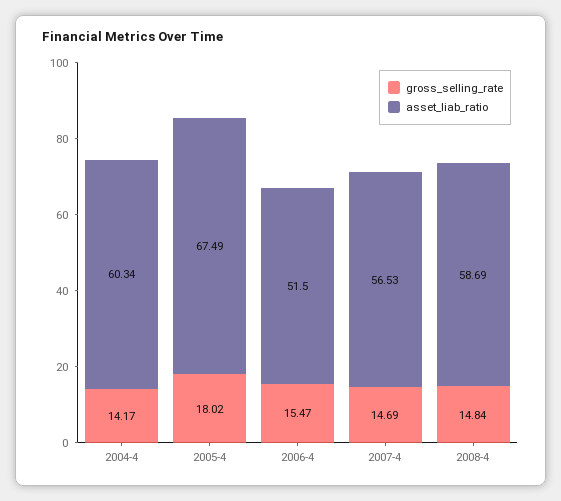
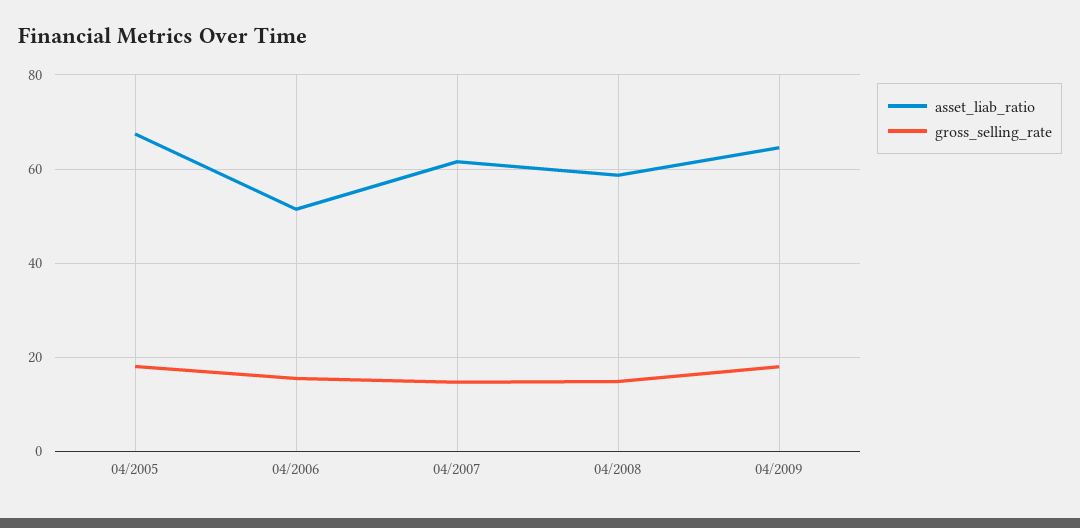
gross_selling_rate, 2004-4: 14.17 -> none
asset_liab_ratio, 2004-4: 60.34 -> none
asset_liab_ratio, 2007-4: 56.53 -> 62
asset_liab_ratio, 04/2009: none -> 64
gross_selling_rate, 04/2009: none -> 18

